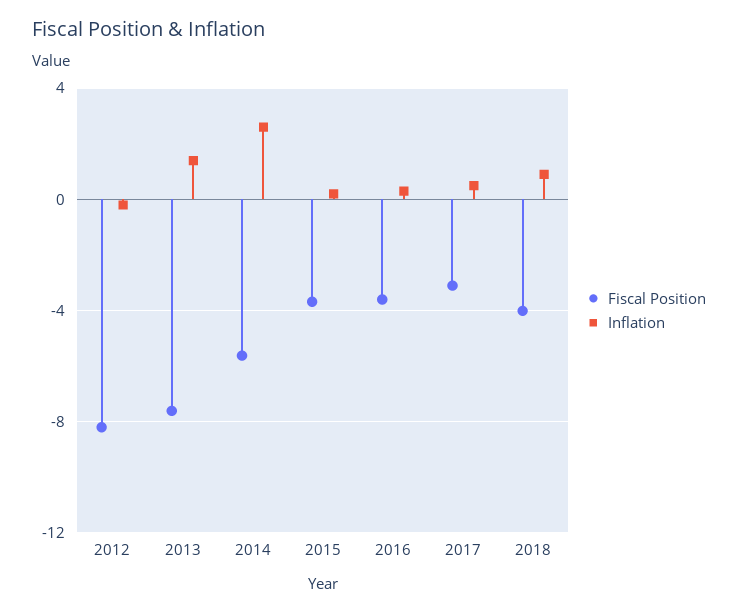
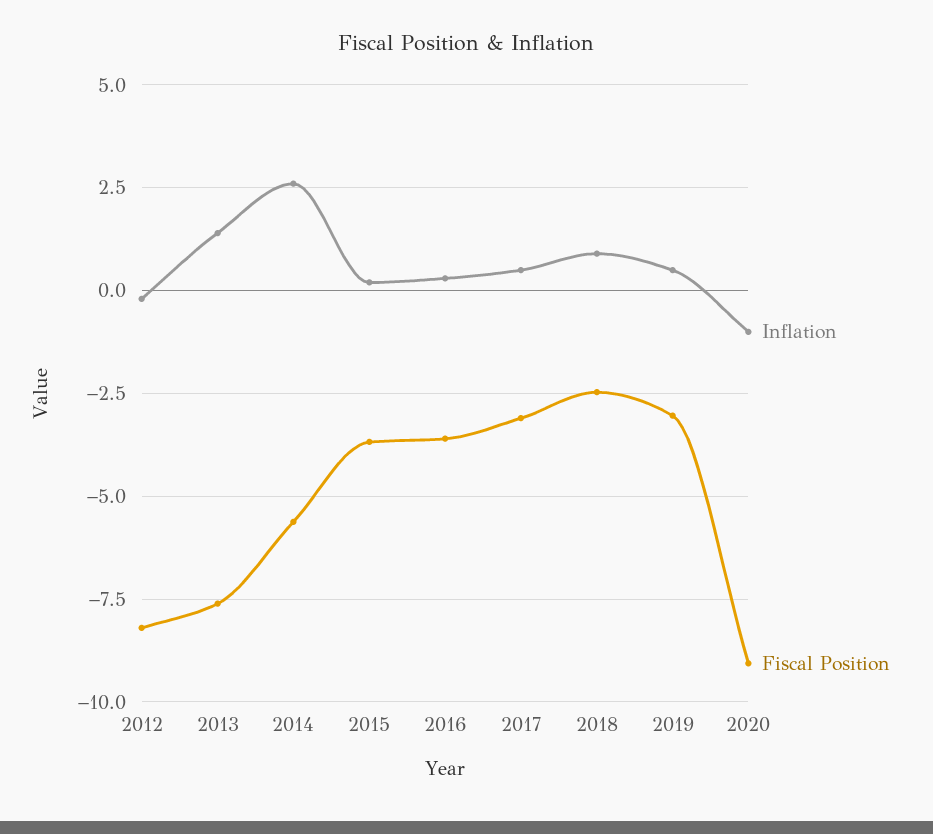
Fiscal Position, 2018: -4 -> -2.5
Inflation, 2019: none -> 0.5
Fiscal Position, 2019: none -> -3
Inflation, 2020: none -> -1
Fiscal Position, 2020: none -> -9

